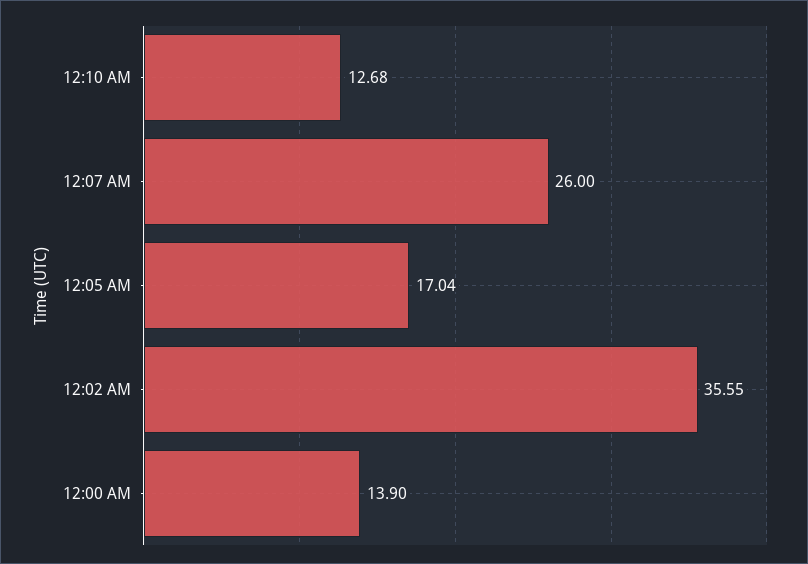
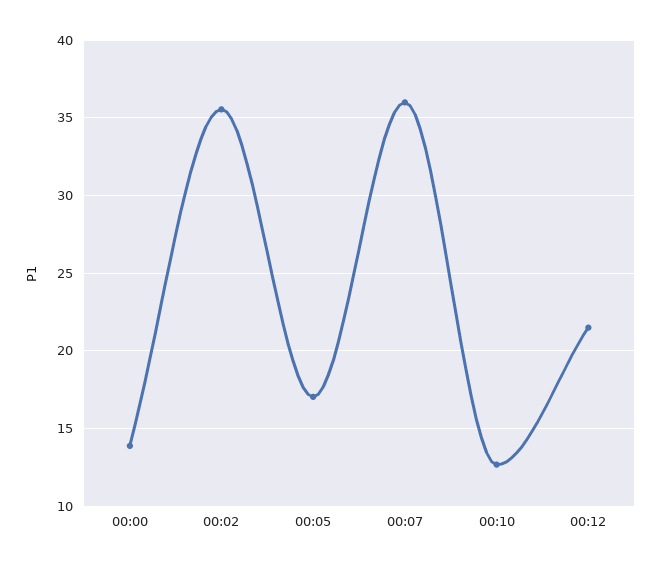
12:07 AM: 26 -> 36
00:12: none -> 21.5

